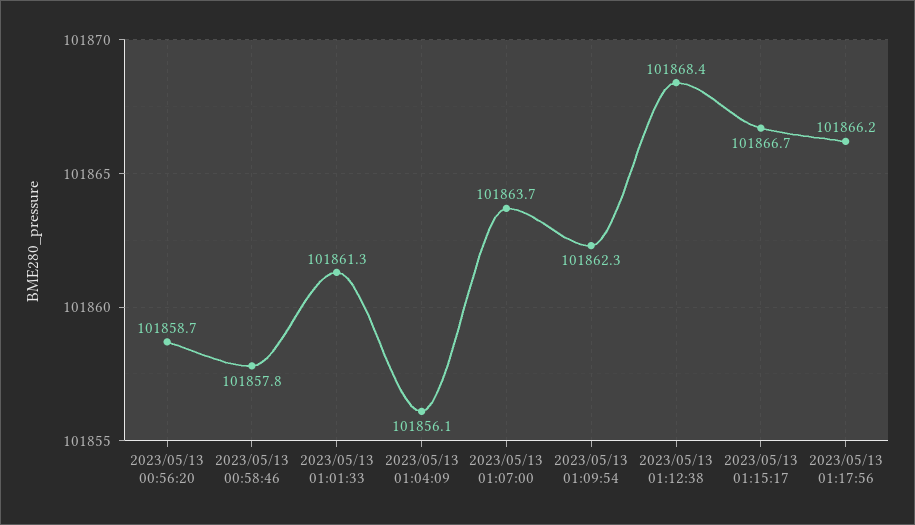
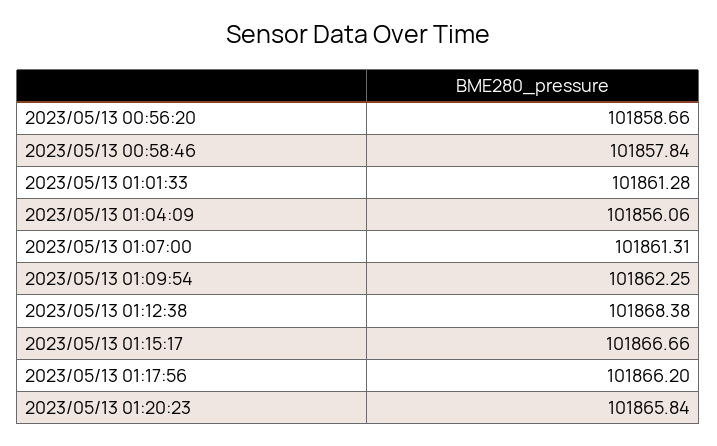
2023/05/13 01:07:00: 101863.7 -> 101861.31
2023/05/13 01:20:23: none -> 101865.84

